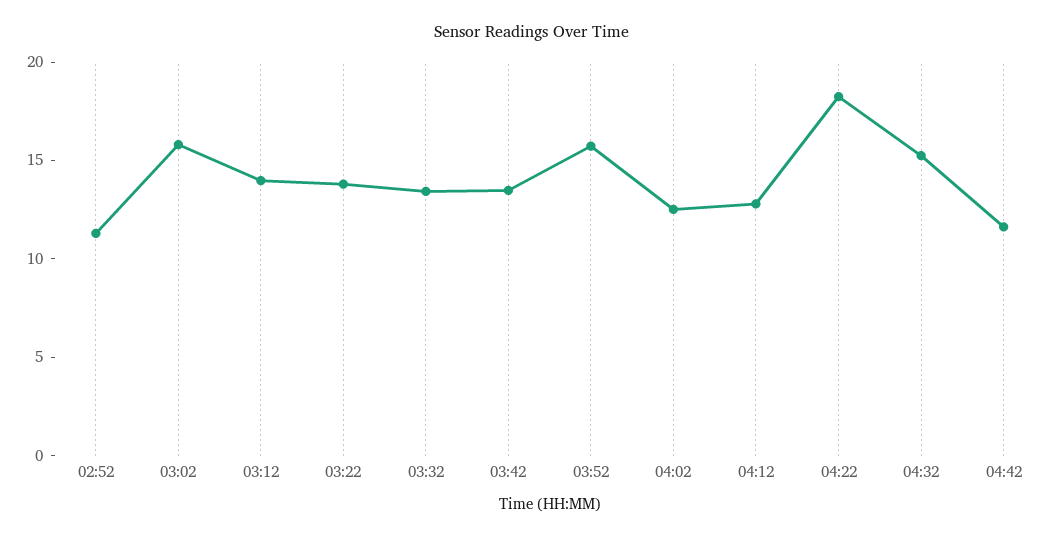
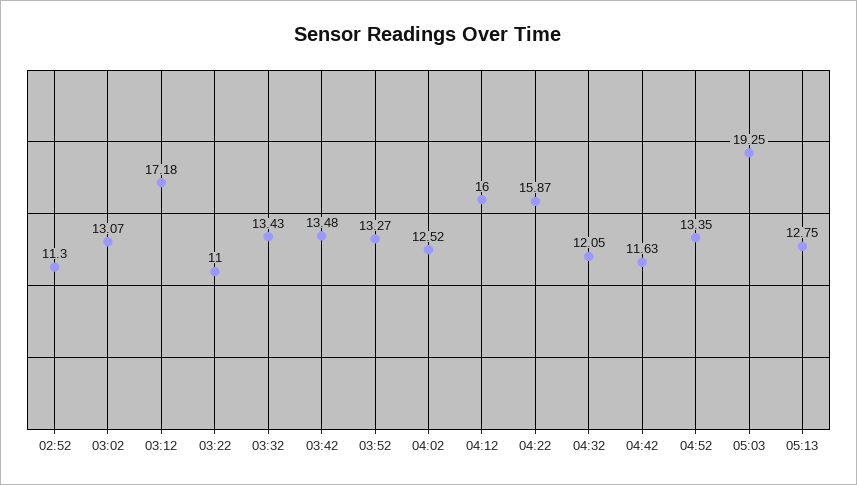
03:02: 16 -> 13.07
03:12: 14 -> 17.18
03:22: 14 -> 11
03:52: 16 -> 13.27
04:12: 13 -> 16
04:22: 18 -> 15.87
04:32: 15 -> 12.05
04:52: none -> 13.35
05:03: none -> 19.25
05:13: none -> 12.75

